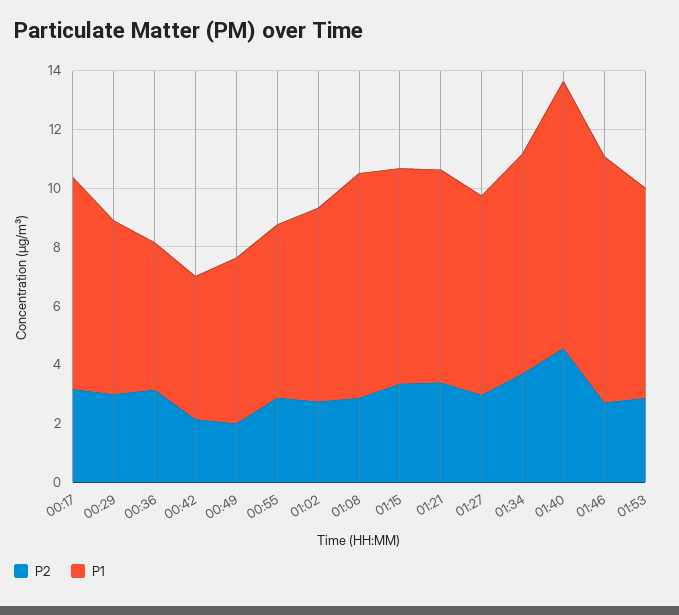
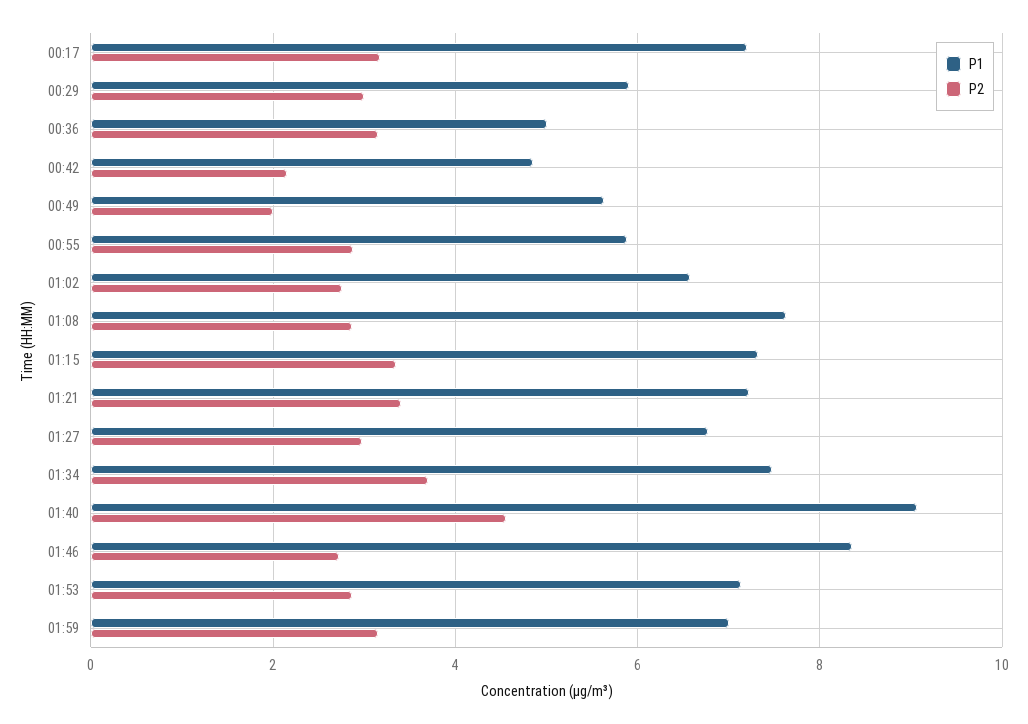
P1, 01:59: none -> 7
P2, 01:59: none -> 3.2

